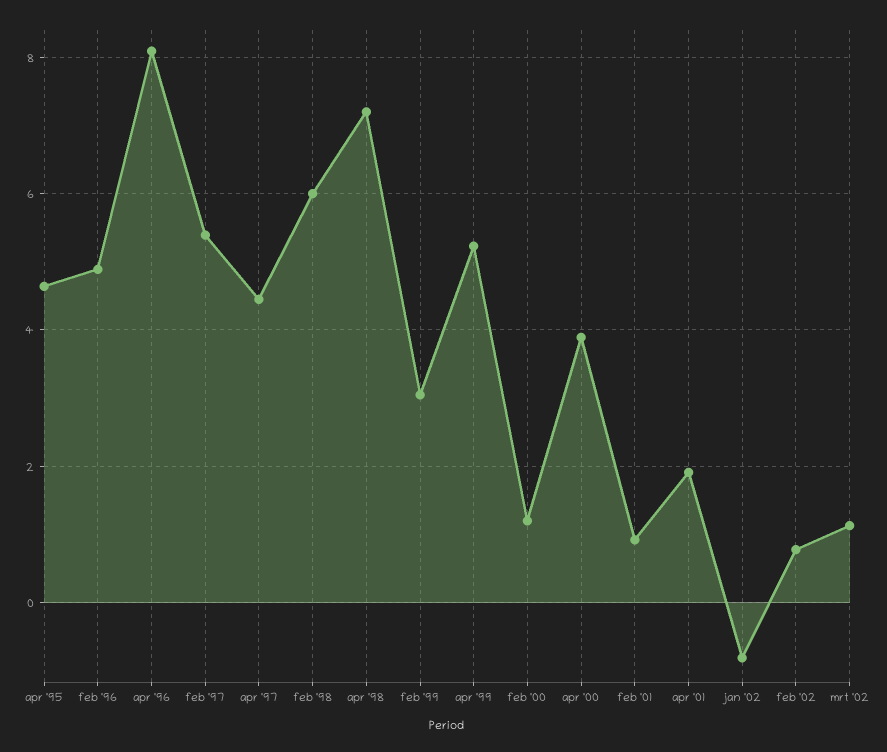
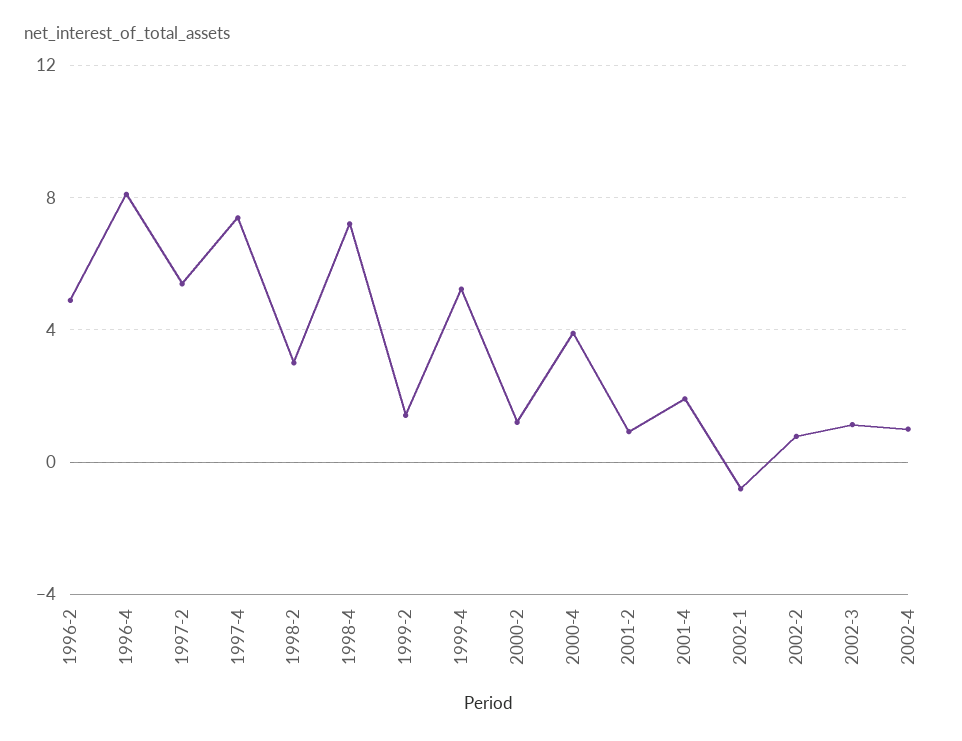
apr '95: 4.6 -> none
apr '97: 4.4 -> 7.5
feb '98: 6 -> 3
feb '99: 3 -> 1.5
2002-4: none -> 1

